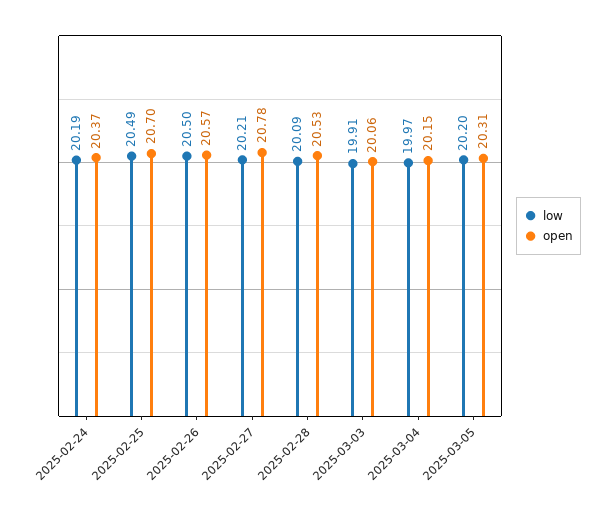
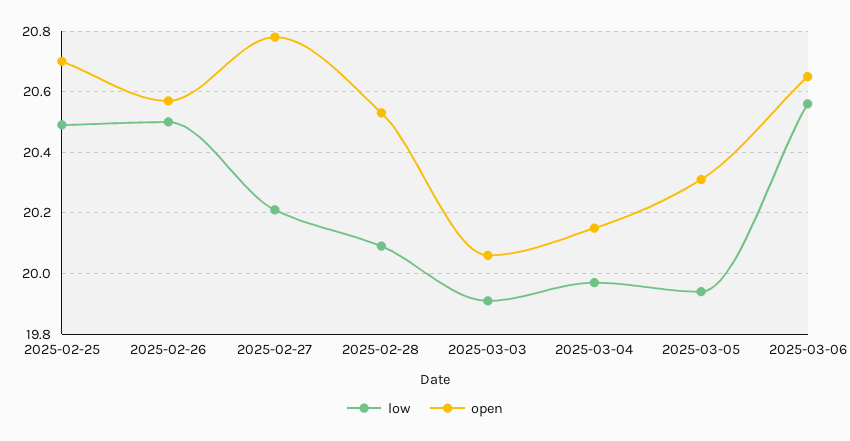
low, 2025-02-24: 20.19 -> none
open, 2025-02-24: 20.37 -> none
low, 2025-03-05: 20.2 -> 19.95
low, 2025-03-06: none -> 20.55
open, 2025-03-06: none -> 20.65

